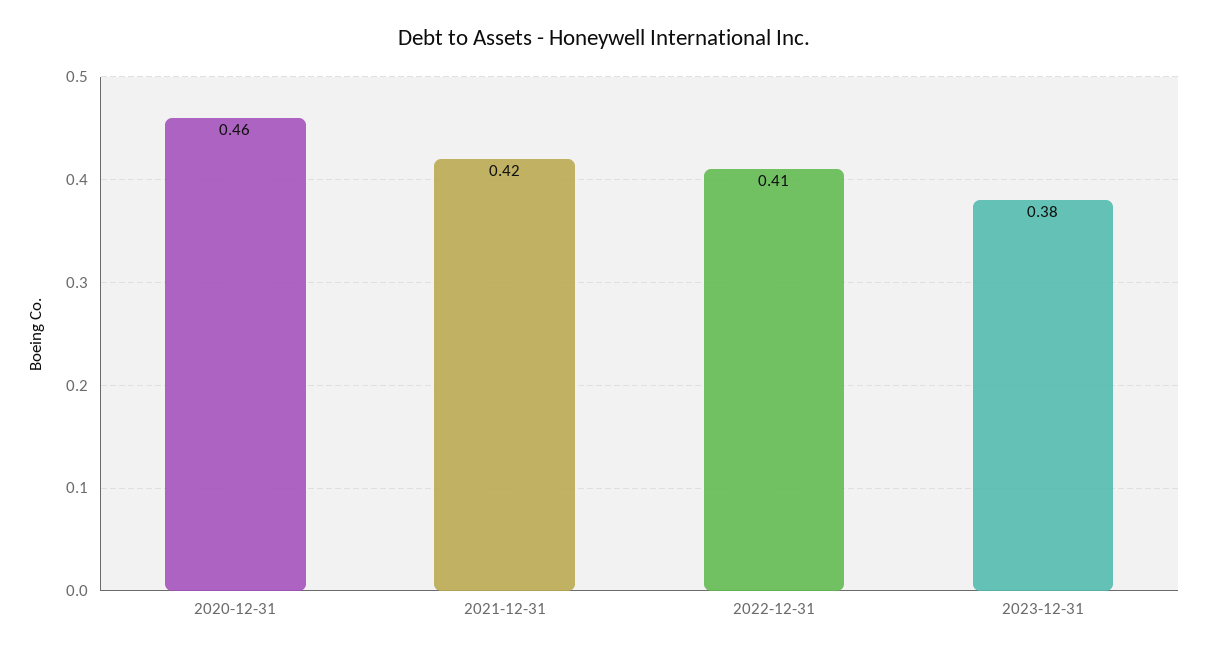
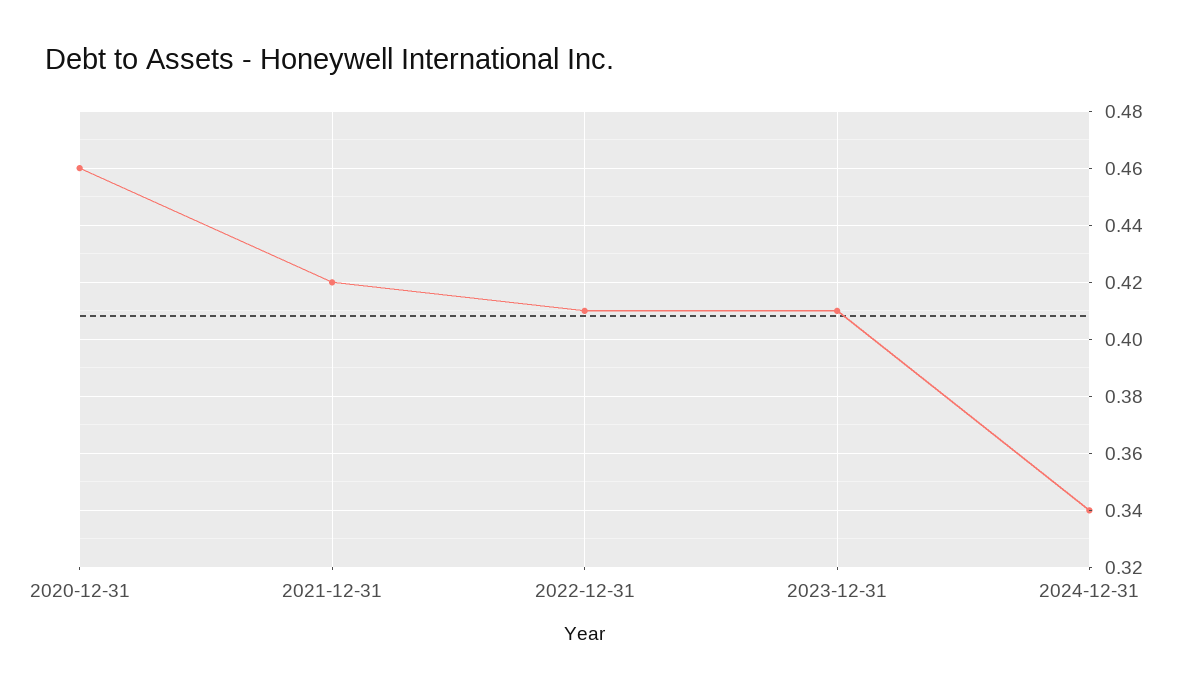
2023-12-31: 0.38 -> 0.41
2024-12-31: none -> 0.34

